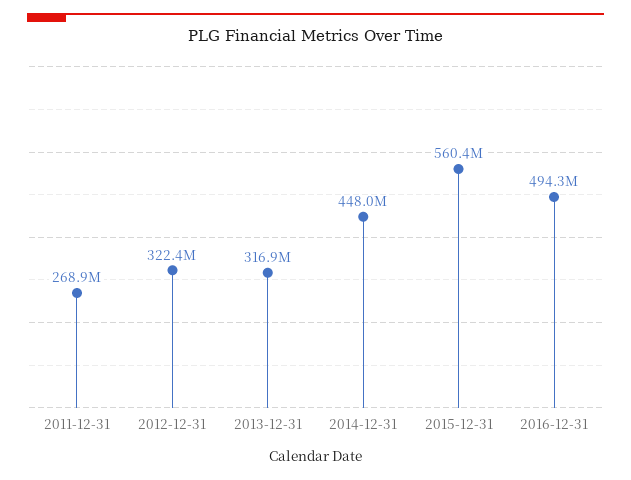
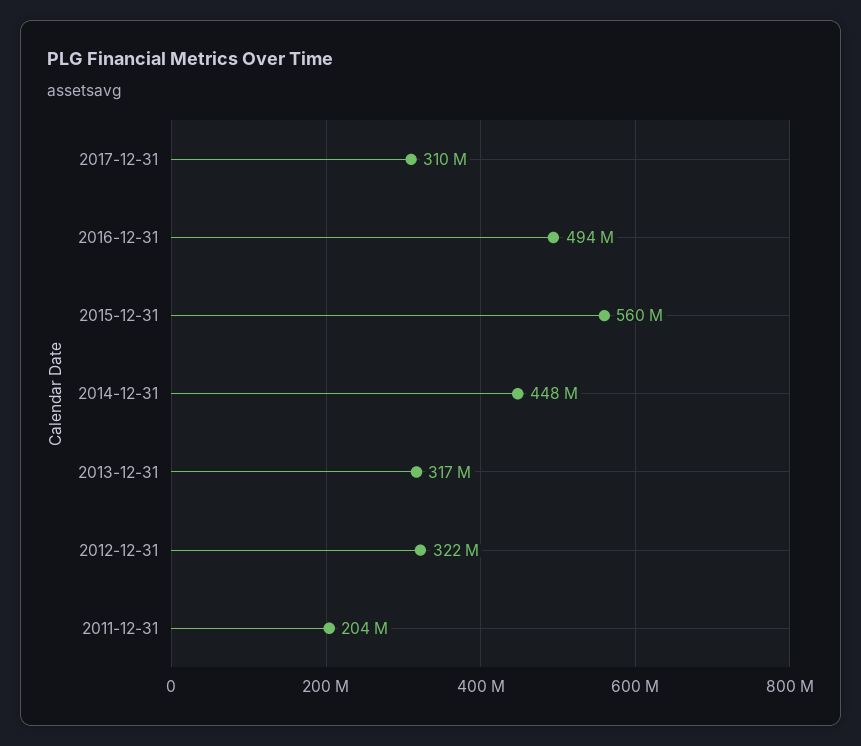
2011-12-31: 268900000 -> 204000000
2017-12-31: none -> 310000000

